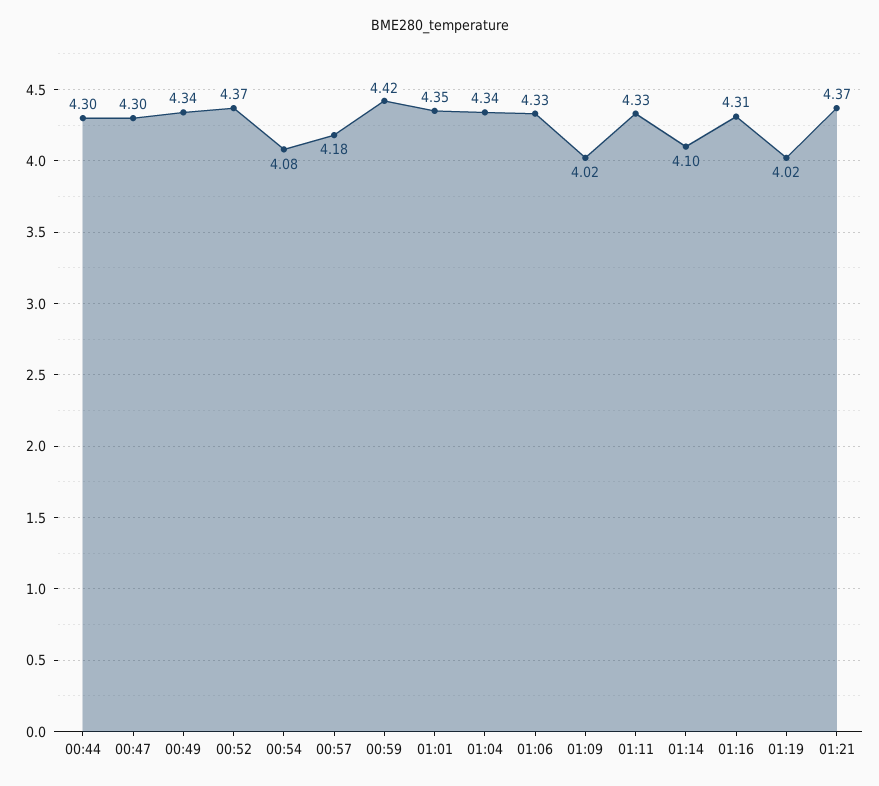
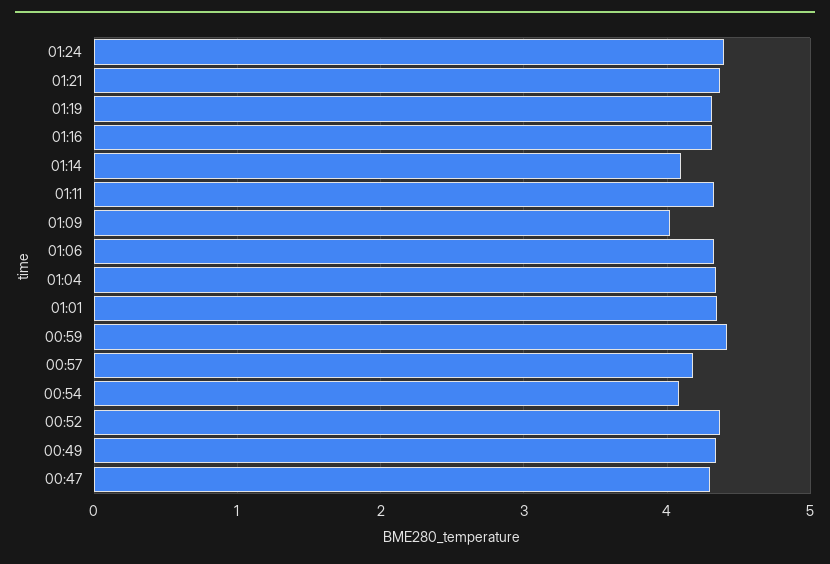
00:44: 4.3 -> none
01:19: 4.02 -> 4.3
01:24: none -> 4.4

